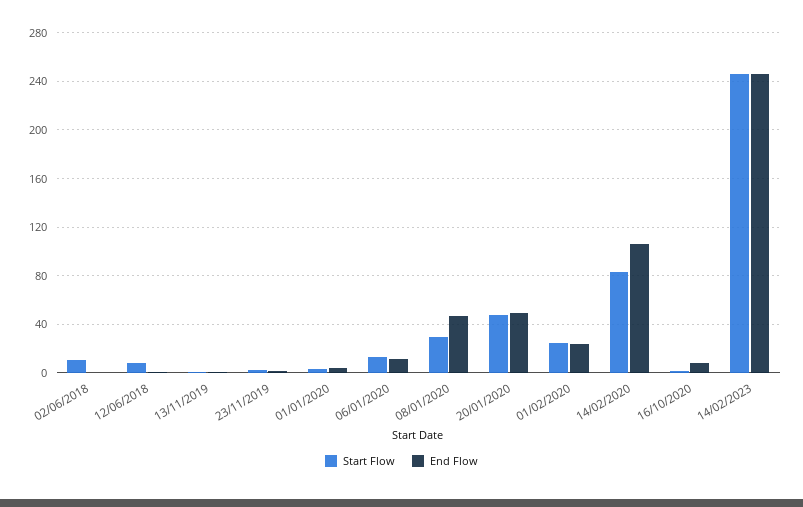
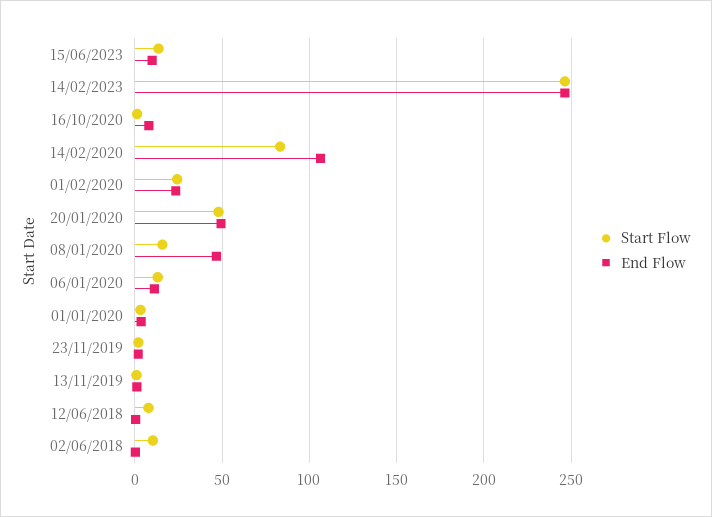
Start Flow, 08/01/2020: 30 -> 15
Start Flow, 15/06/2023: none -> 15
End Flow, 15/06/2023: none -> 10

